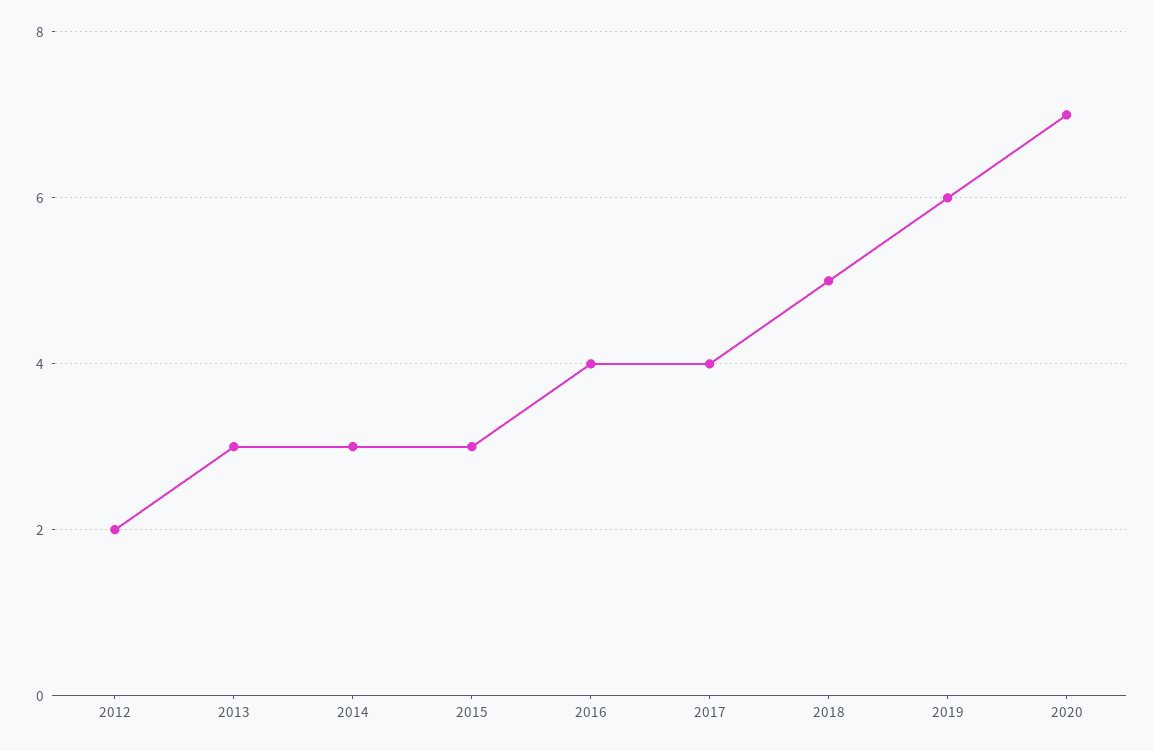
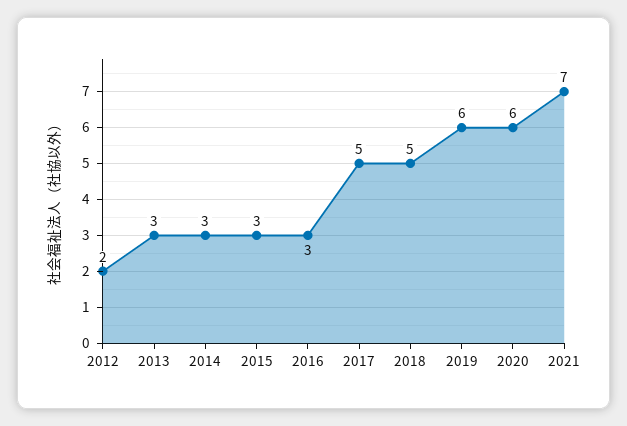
2016: 4 -> 3
2017: 4 -> 5
2020: 7 -> 6
2021: none -> 7

